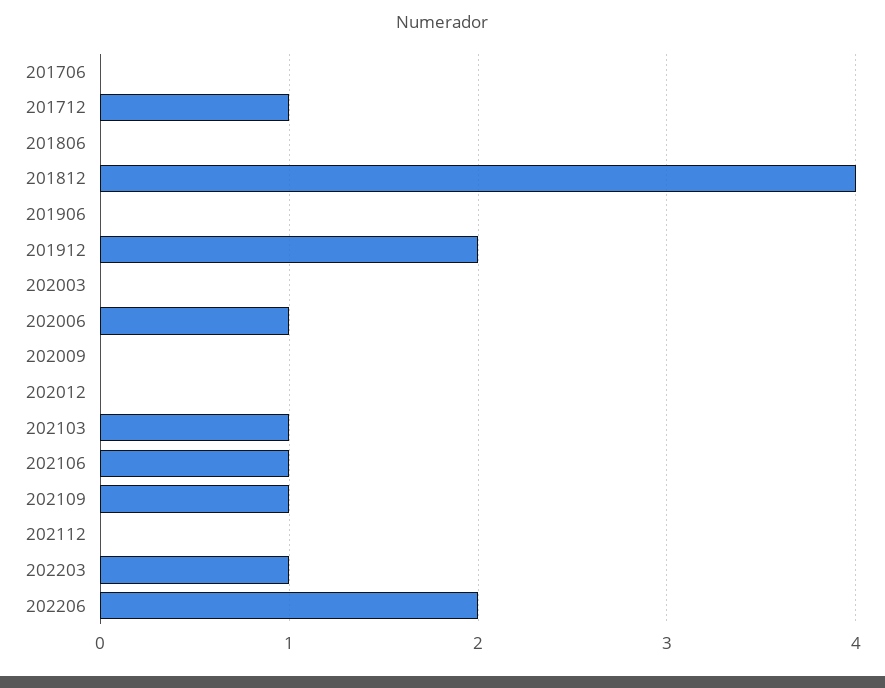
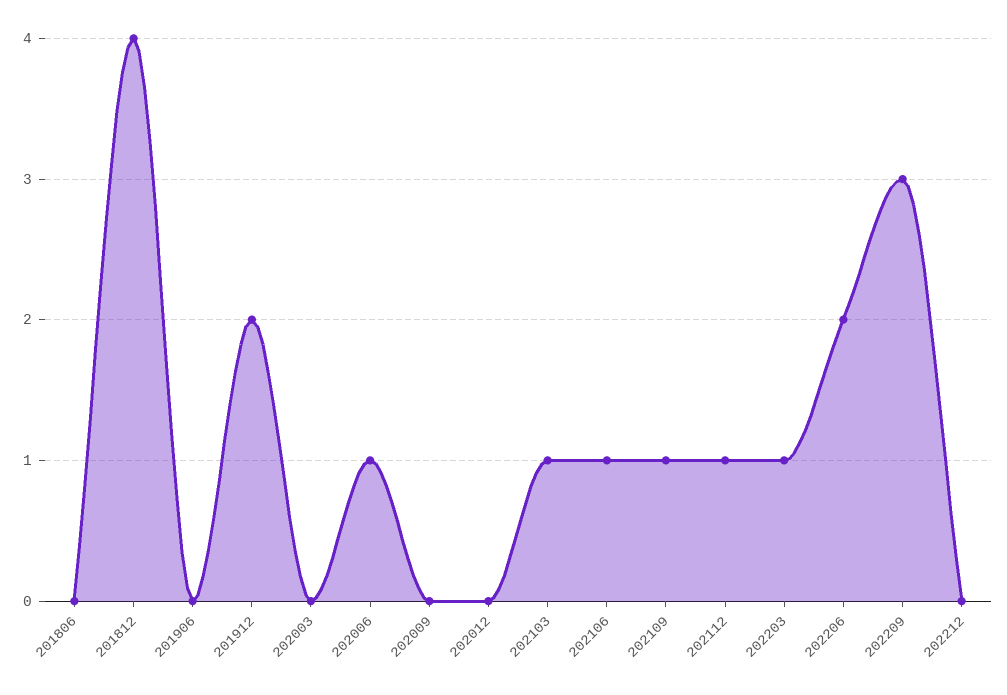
201706: 0 -> none
201712: 1 -> none
202112: 0 -> 1
202209: none -> 3
202212: none -> 0

